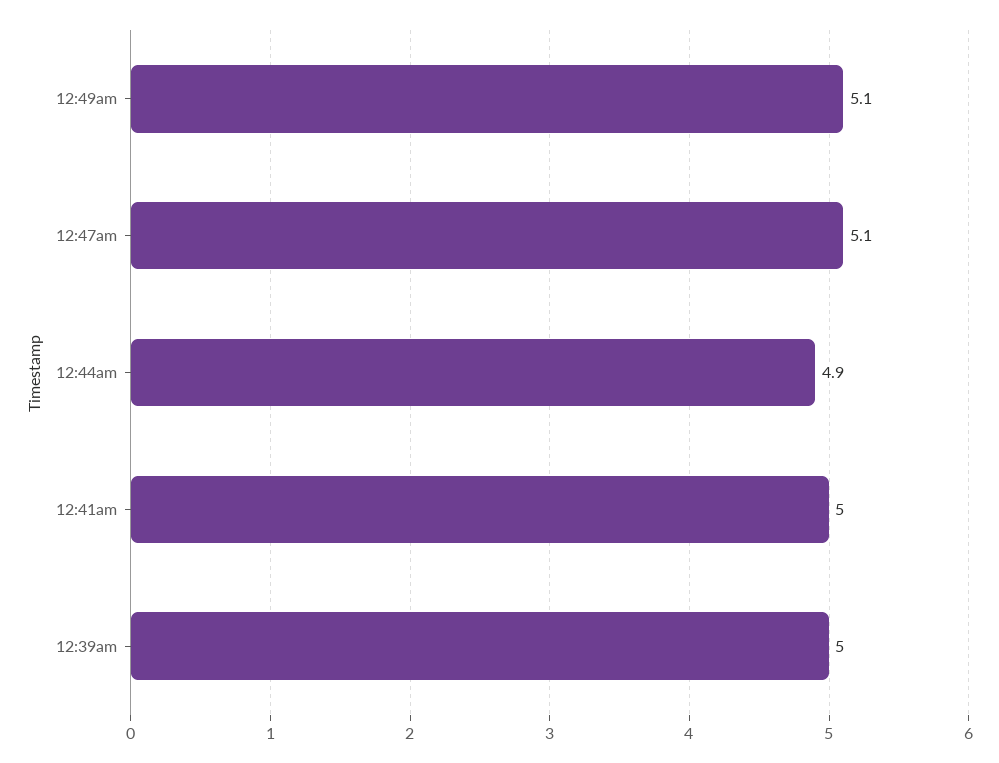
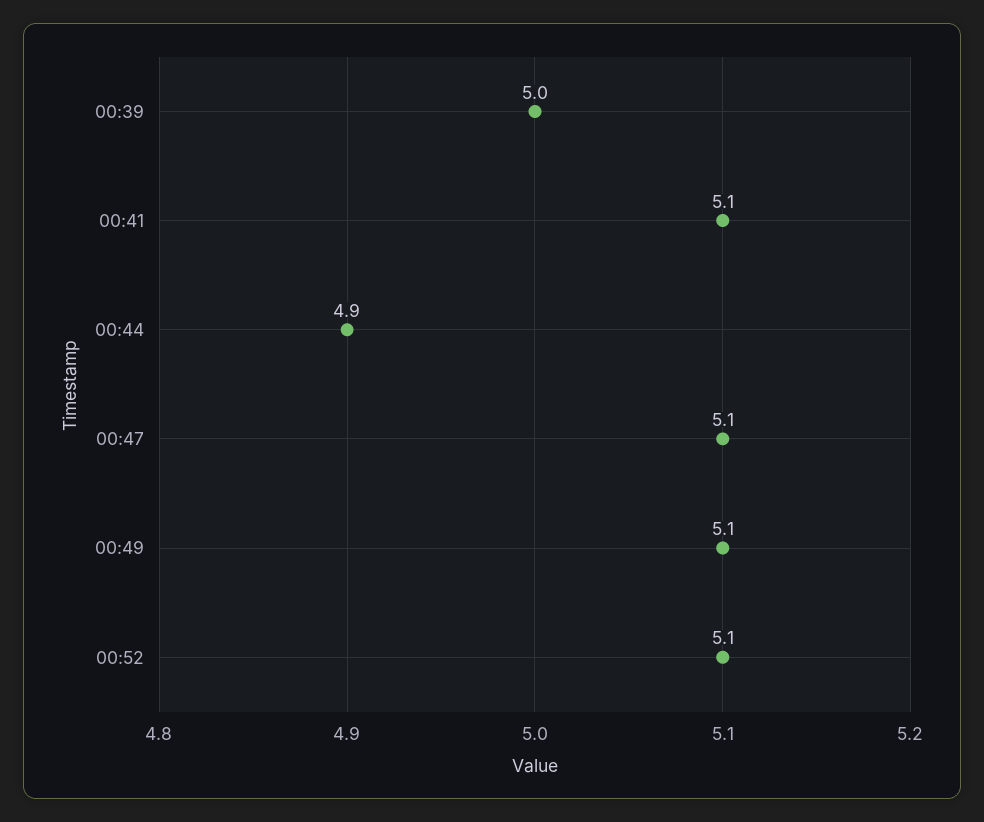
12:41am: 5 -> 5.1
00:52: none -> 5.1

